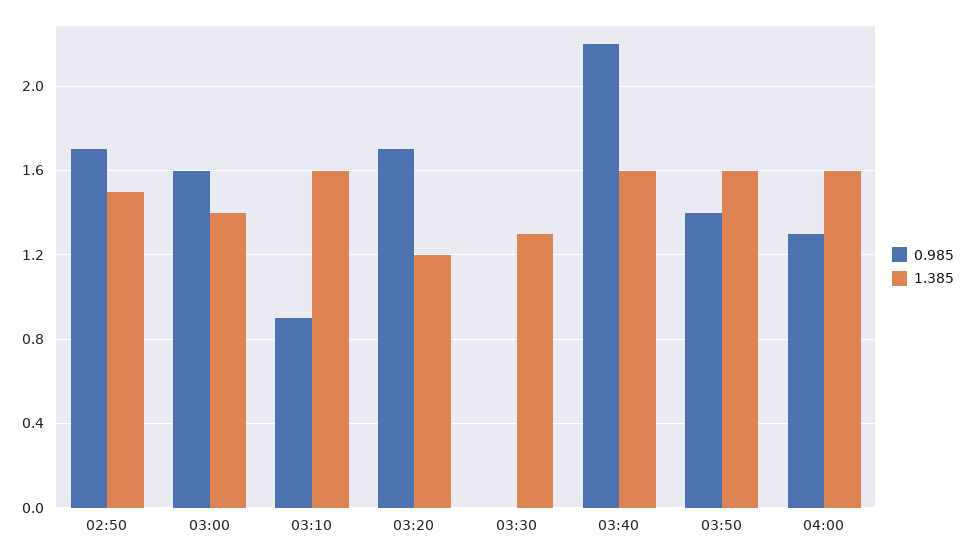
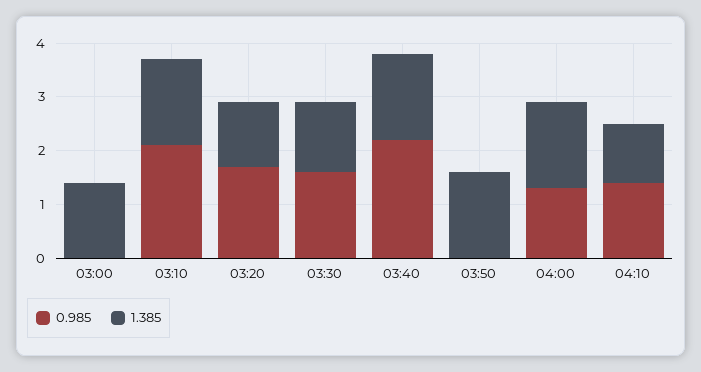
0.985, 02:50: 1.7 -> none
1.385, 02:50: 1.5 -> none
0.985, 03:00: 1.6 -> 0
0.985, 03:10: 0.9 -> 2
0.985, 03:30: 0 -> 1.5
0.985, 03:50: 1.4 -> 0
0.985, 04:10: none -> 1.5
1.385, 04:10: none -> 1

